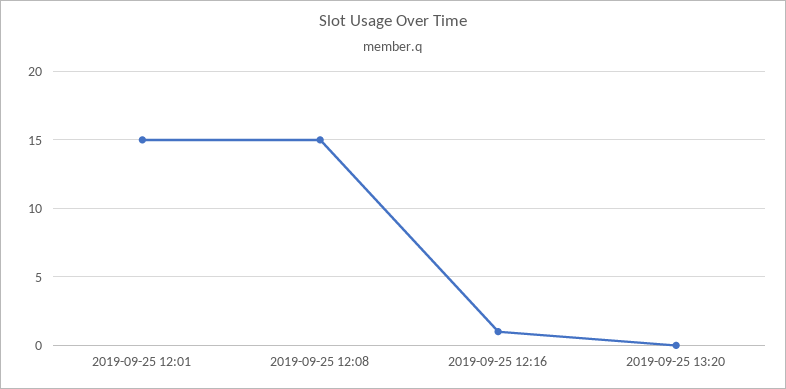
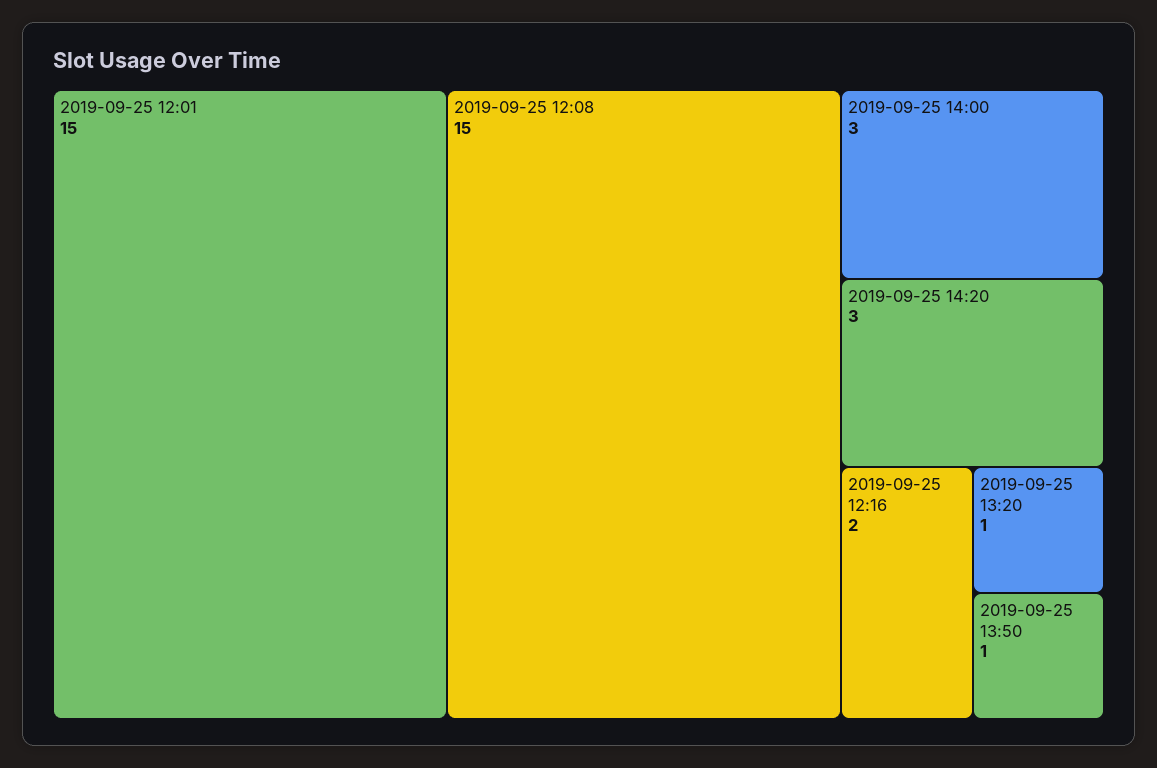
2019-09-25 12:16: 1 -> 2
2019-09-25 13:20: 0 -> 1
2019-09-25 14:00: none -> 3
2019-09-25 14:20: none -> 3
2019-09-25 13:50: none -> 1

